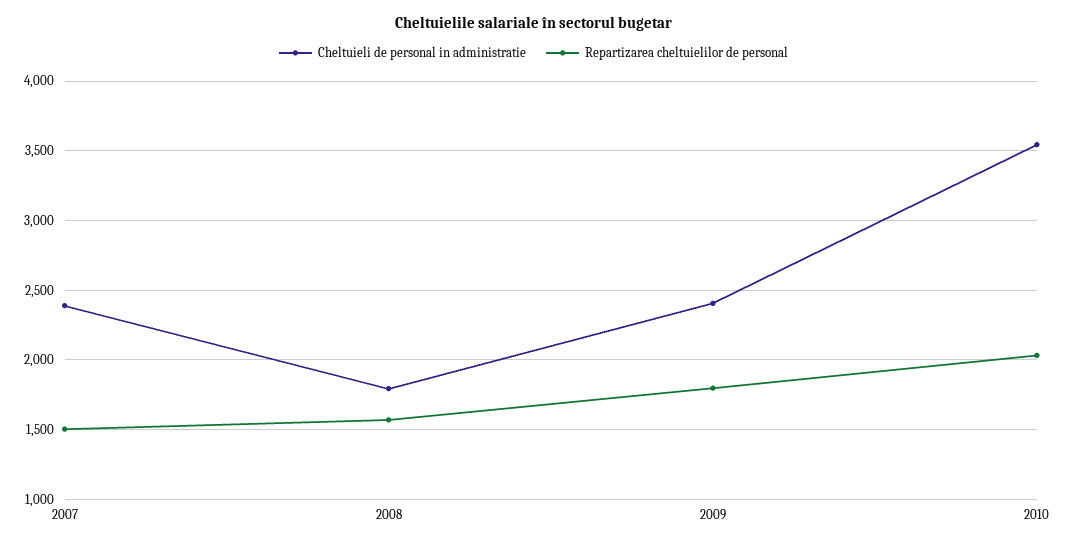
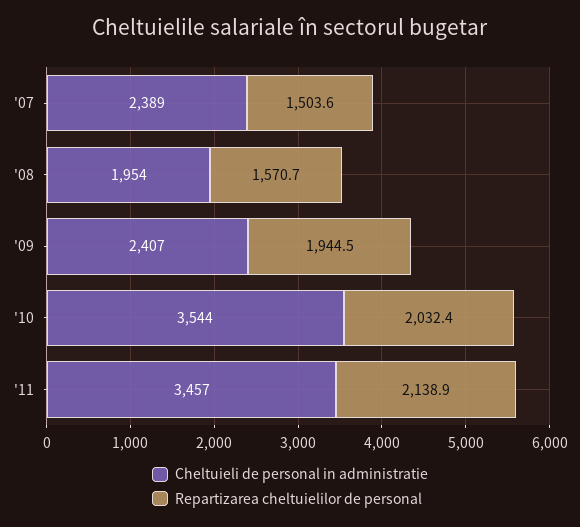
Cheltuieli de personal in administratie, 2008: 1800 -> 1954
Repartizarea cheltuielilor de personal, 2009: 1800 -> 1944.5
Cheltuieli de personal in administratie, '11: none -> 3457
Repartizarea cheltuielilor de personal, '11: none -> 2138.9

